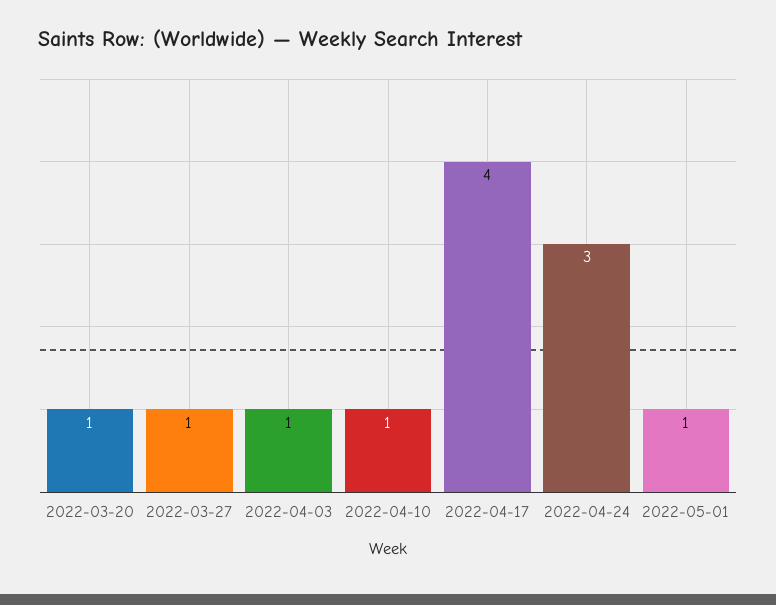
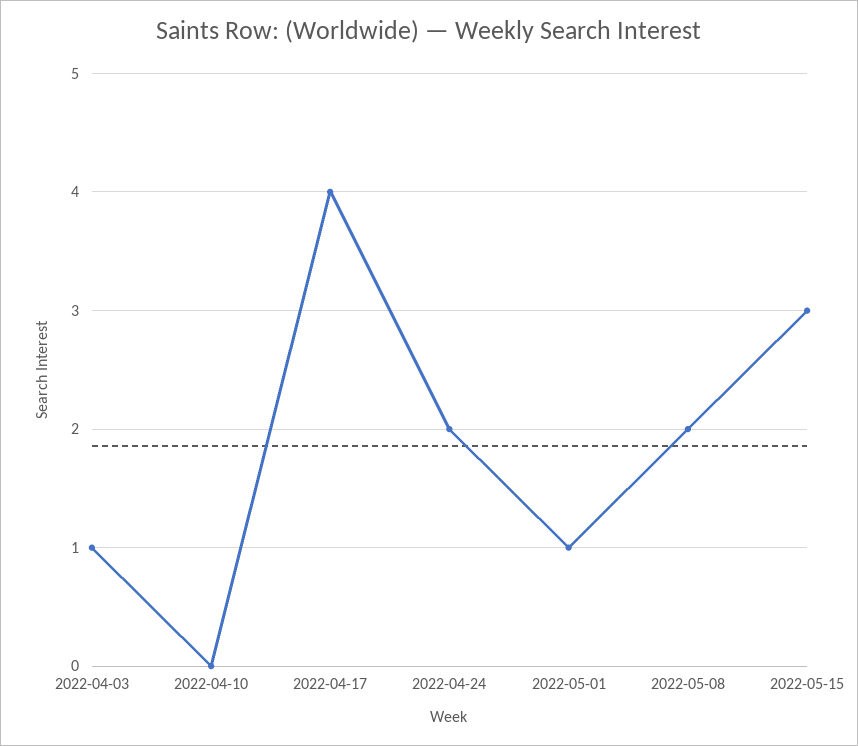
2022-03-20: 1 -> none
2022-03-27: 1 -> none
2022-04-10: 1 -> 0
2022-04-24: 3 -> 2
2022-05-08: none -> 2
2022-05-15: none -> 3

